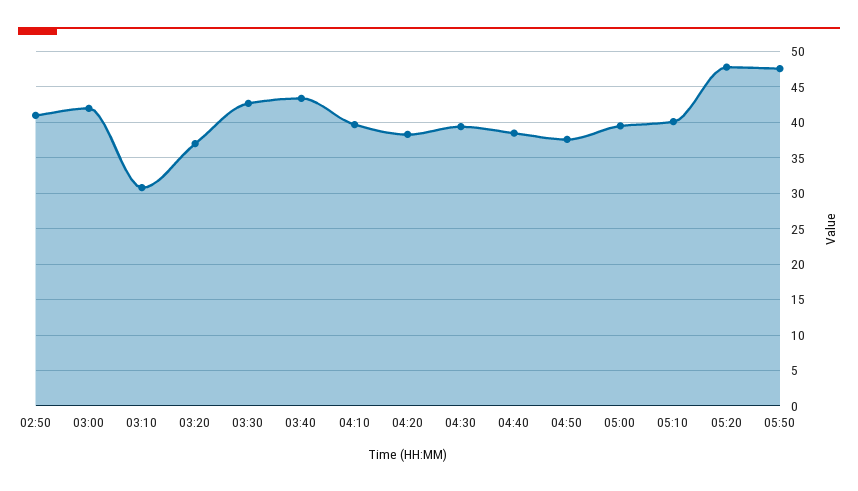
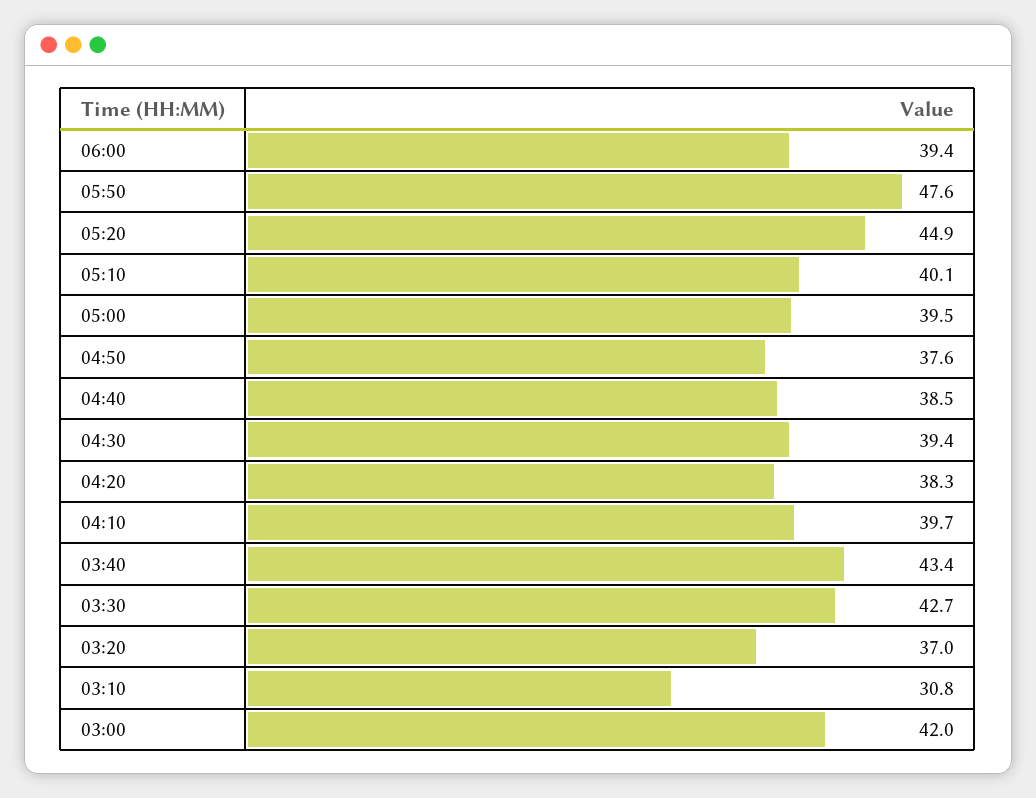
02:50: 41 -> none
05:20: 48 -> 44.9
06:00: none -> 39.4

